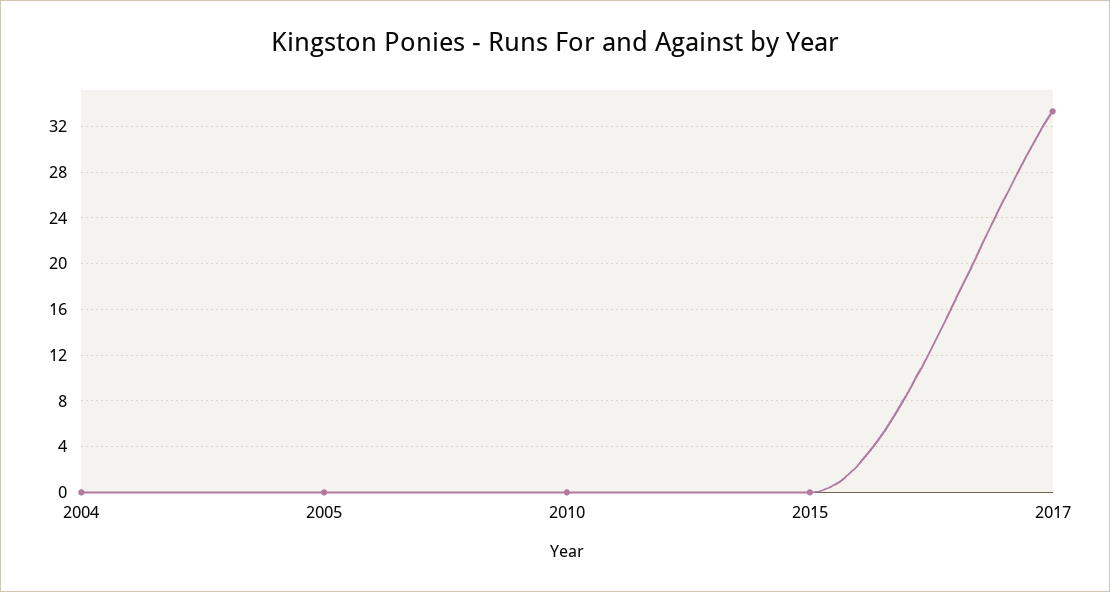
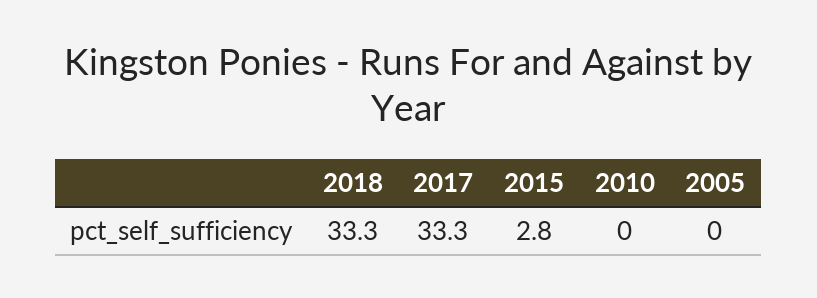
2004: 0 -> none
2015: 0 -> 2.8
2018: none -> 33.3

